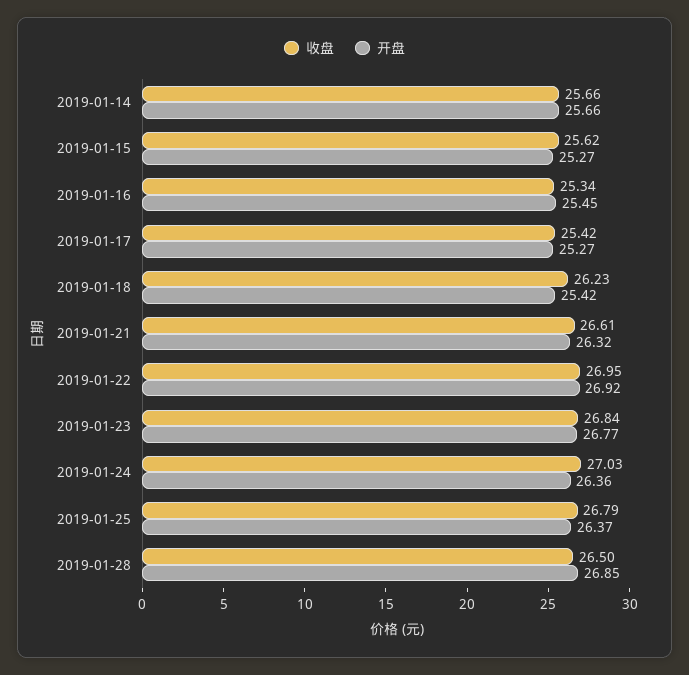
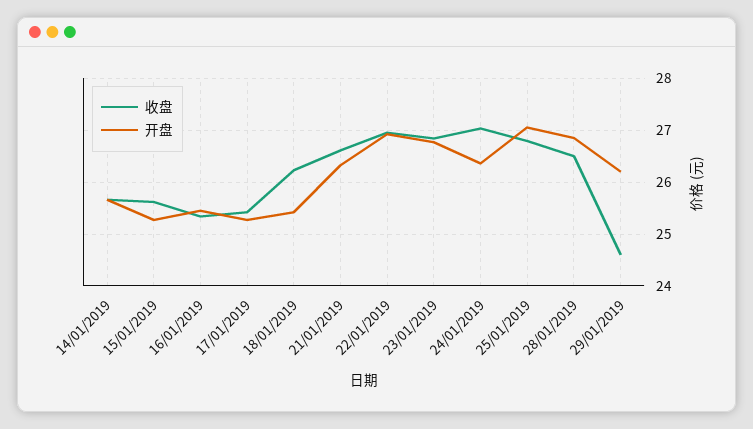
开盘, 2019-01-25: 26.37 -> 27
收盘, 29/01/2019: none -> 24.6
开盘, 29/01/2019: none -> 26.2

